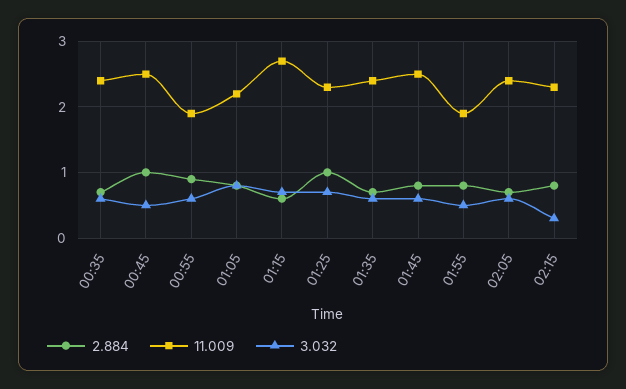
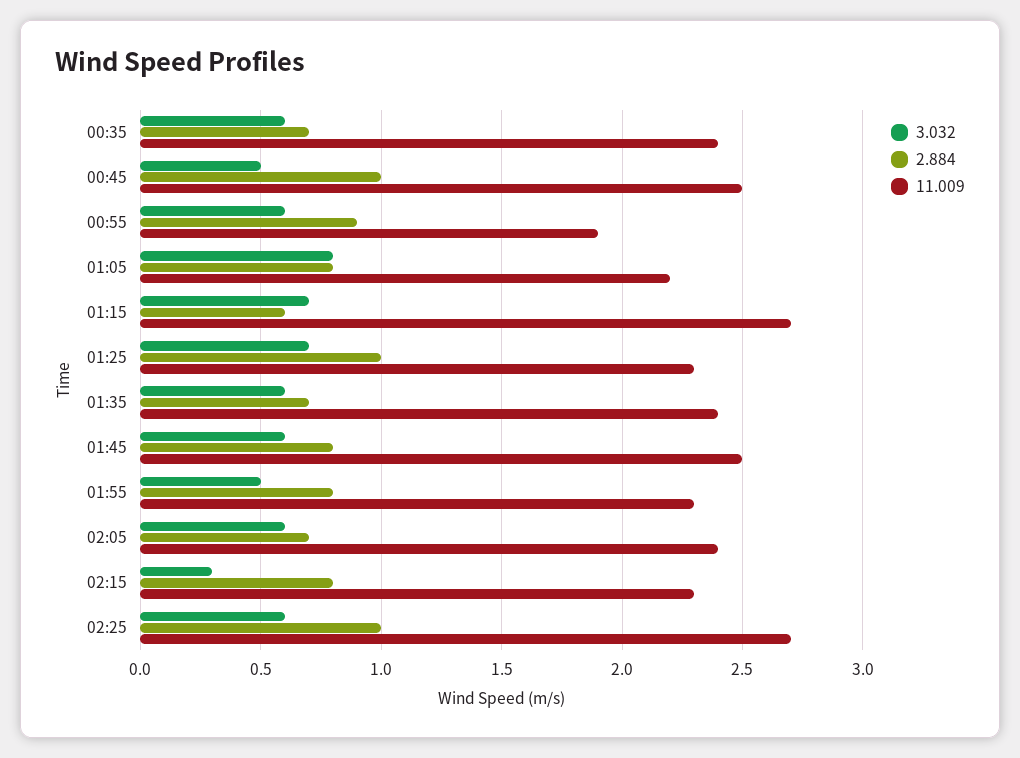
11.009, 01:55: 1.9 -> 2.3
3.032, 02:25: none -> 0.6
2.884, 02:25: none -> 1
11.009, 02:25: none -> 2.7

